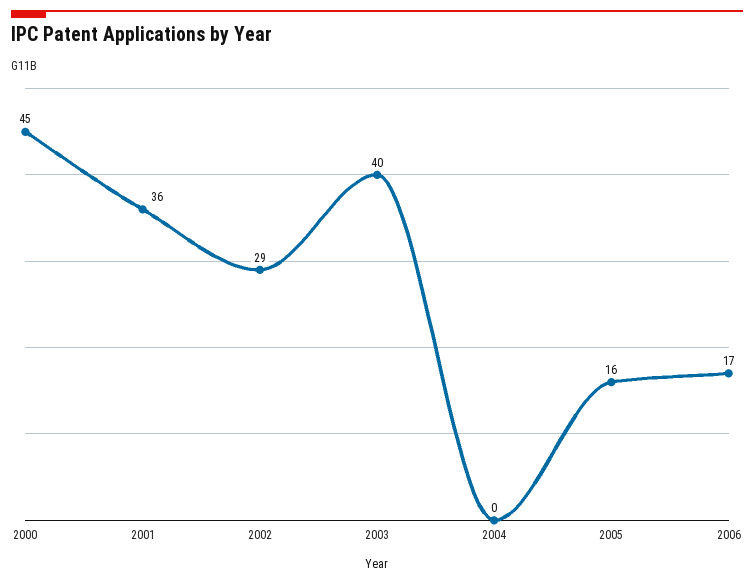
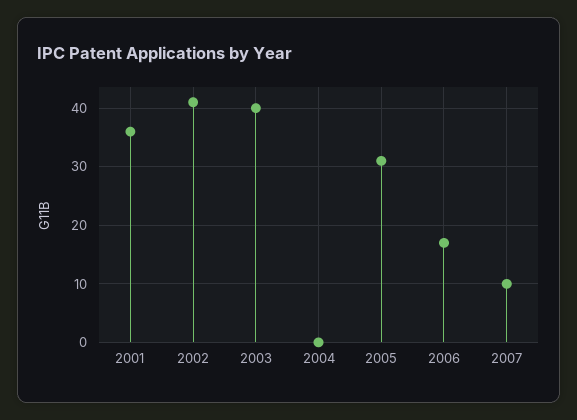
2000: 45 -> none
2002: 29 -> 40
2005: 16 -> 30
2007: none -> 10

